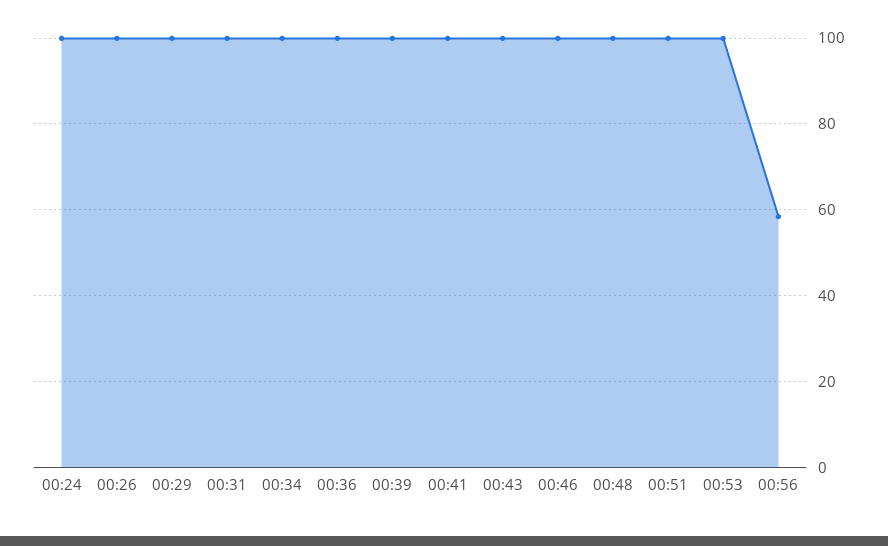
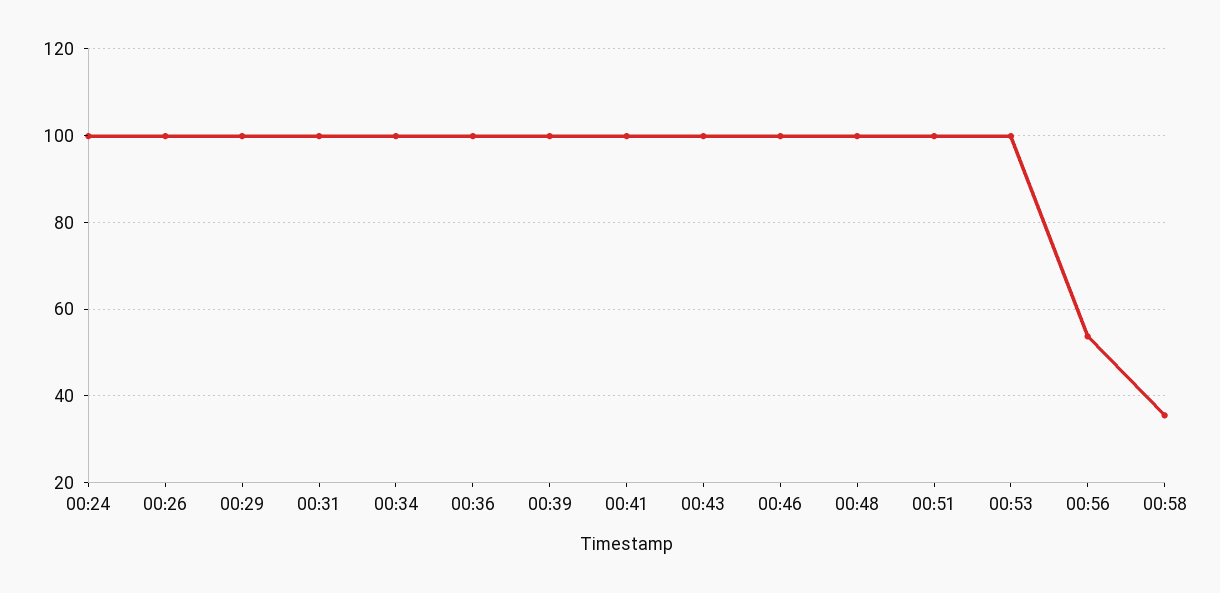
00:56: 58 -> 54
00:58: none -> 36

